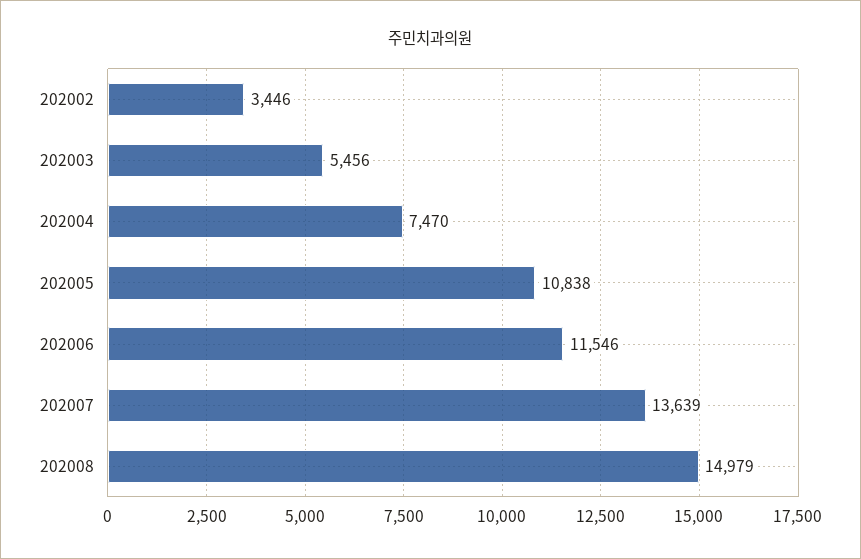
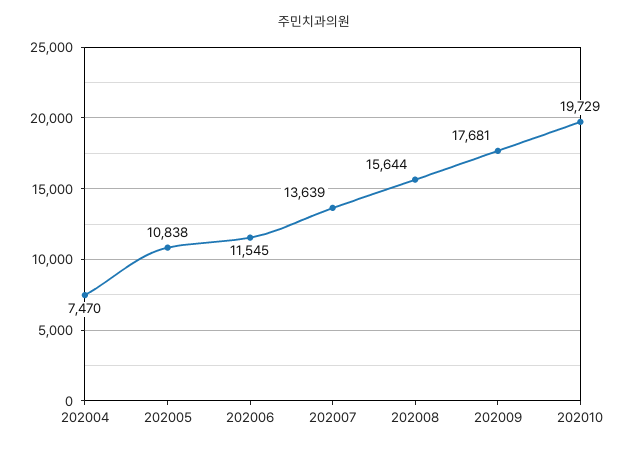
202002: 3446 -> none
202003: 5456 -> none
202006: 11546 -> 11545
202008: 14979 -> 15644
202009: none -> 17681
202010: none -> 19729

